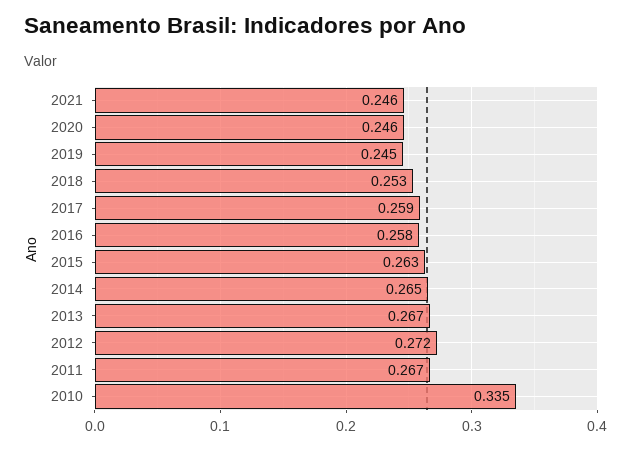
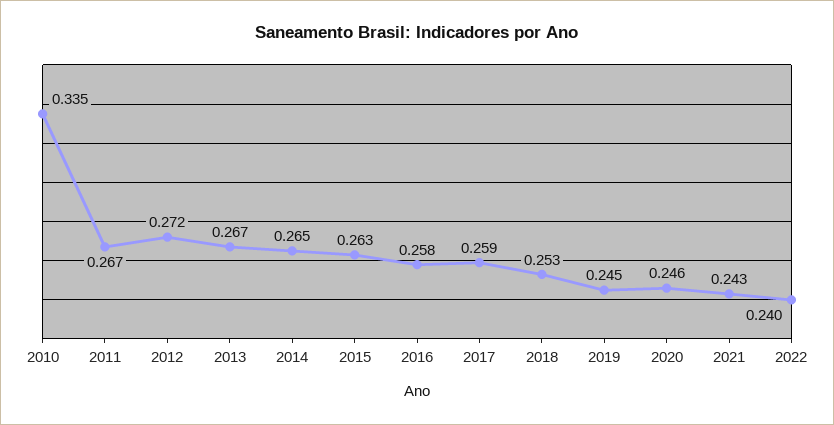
2021: 0.246 -> 0.243
2022: none -> 0.24

